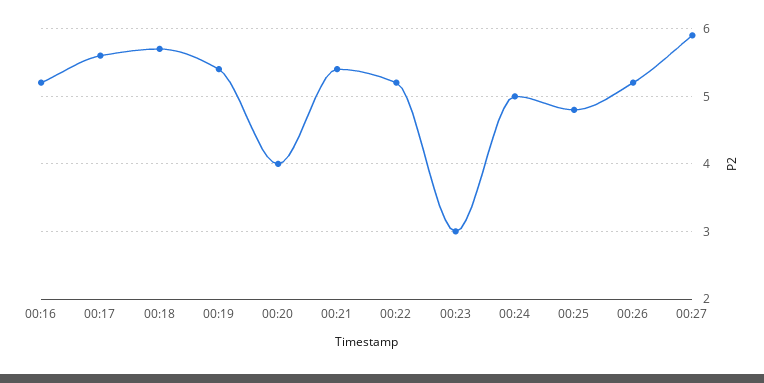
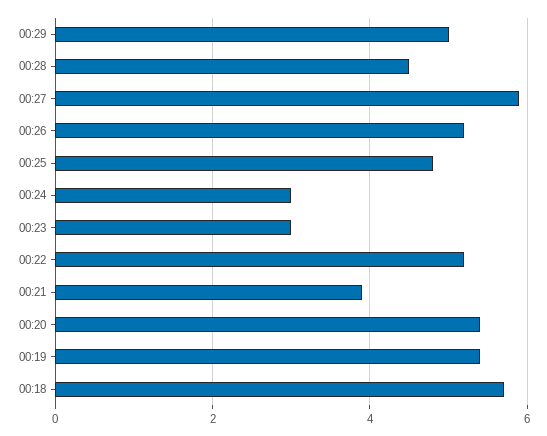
00:16: 5.2 -> none
00:17: 5.6 -> none
00:20: 4 -> 5.5
00:21: 5.4 -> 4
00:24: 5 -> 3
00:29: none -> 5
00:28: none -> 4.5

